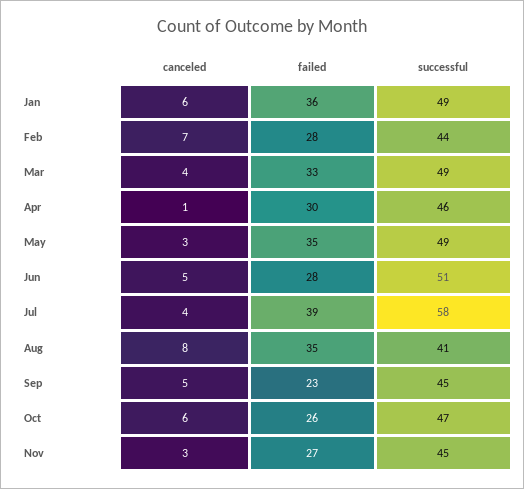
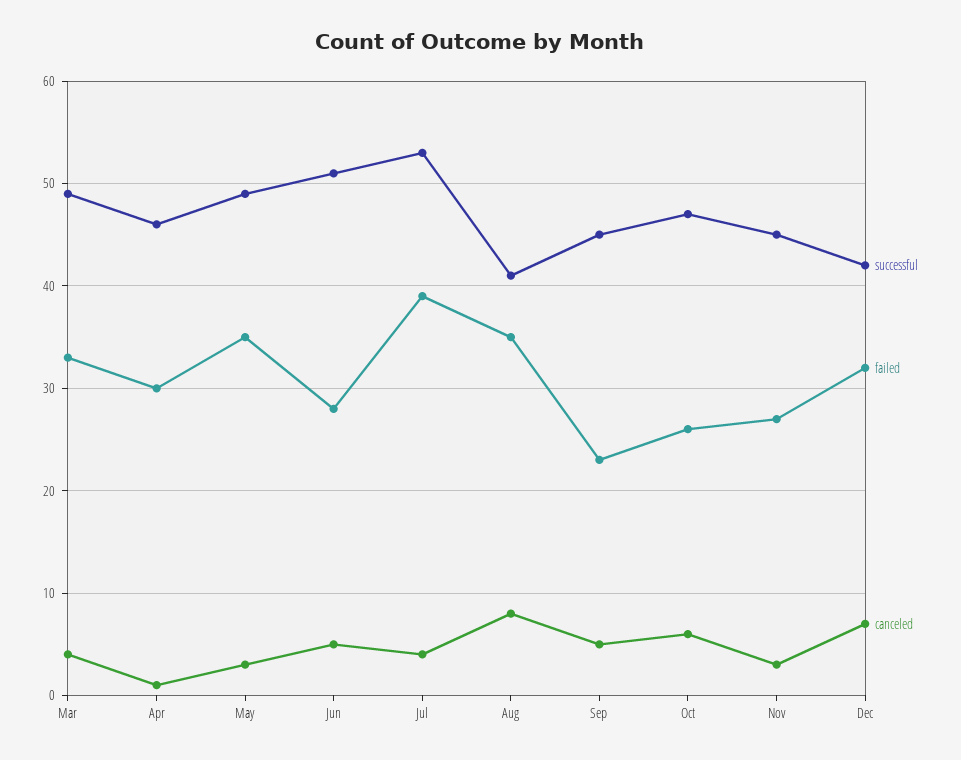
canceled, Jan: 6 -> none
failed, Jan: 36 -> none
successful, Jan: 49 -> none
canceled, Feb: 7 -> none
failed, Feb: 28 -> none
successful, Feb: 44 -> none
successful, Jul: 58 -> 53
successful, Dec: none -> 42
failed, Dec: none -> 32
canceled, Dec: none -> 7

